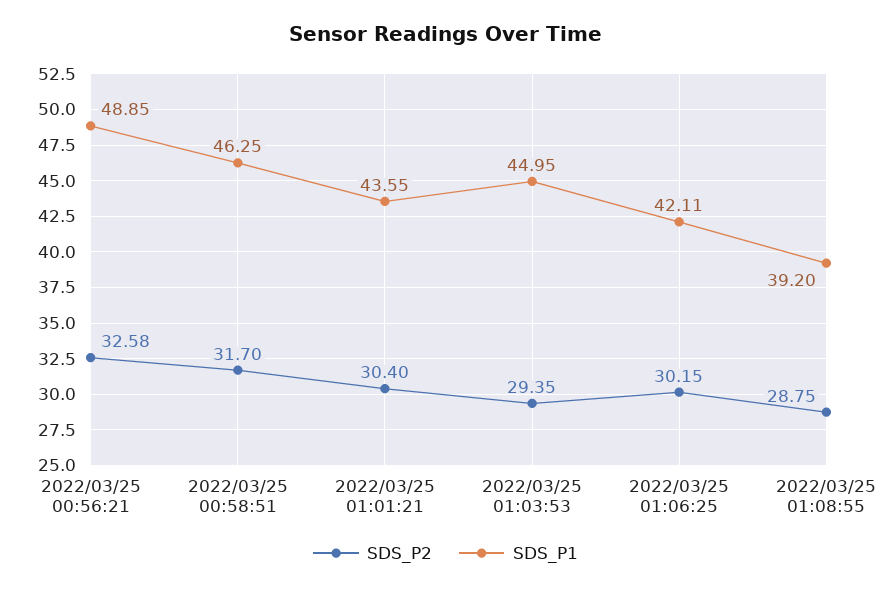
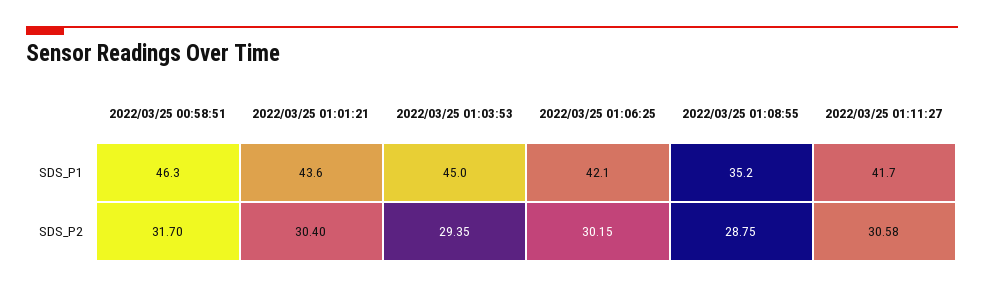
SDS_P2, 2022/03/25 00:56:21: 32.58 -> none
SDS_P1, 2022/03/25 00:56:21: 48.85 -> none
SDS_P1, 2022/03/25 01:08:55: 39.2 -> 35.2
SDS_P1, 2022/03/25 01:11:27: none -> 41.7
SDS_P2, 2022/03/25 01:11:27: none -> 30.58

